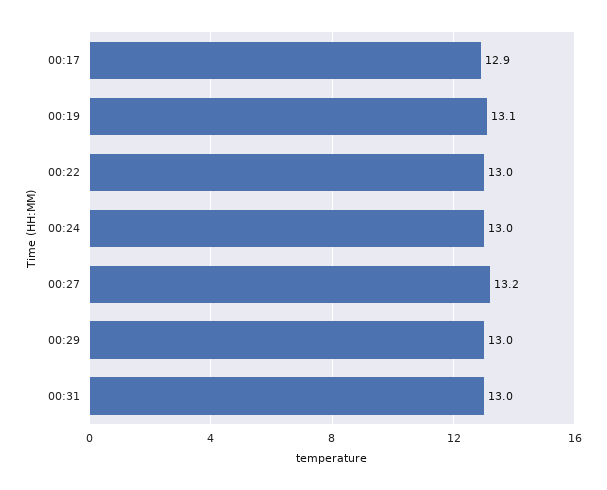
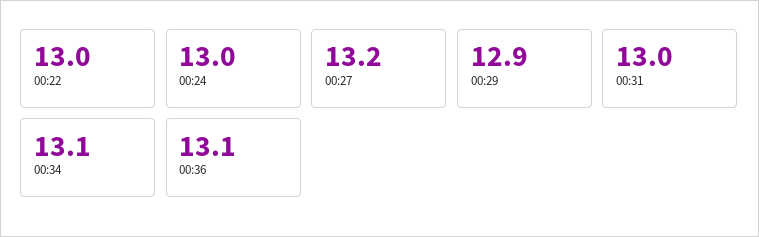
00:17: 12.9 -> none
00:19: 13.1 -> none
00:29: 13 -> 12.9
00:34: none -> 13.1
00:36: none -> 13.1

